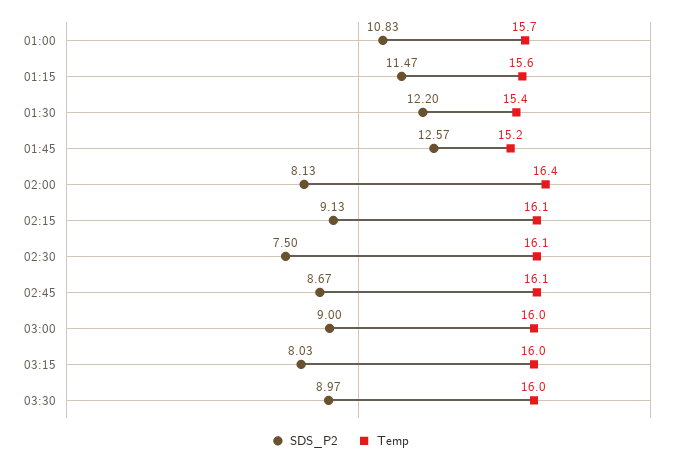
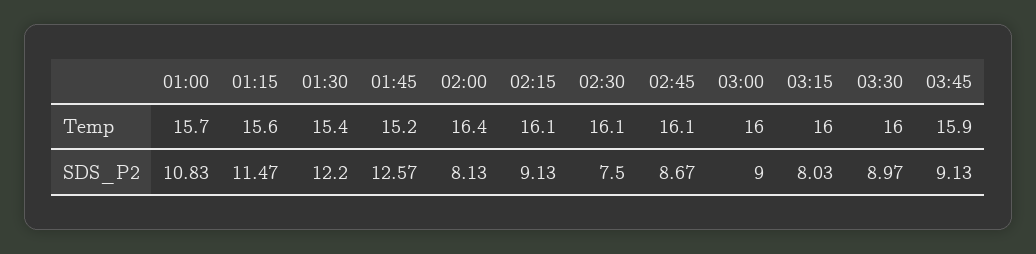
Temp, 03:45: none -> 15.9
SDS_P2, 03:45: none -> 9.13

